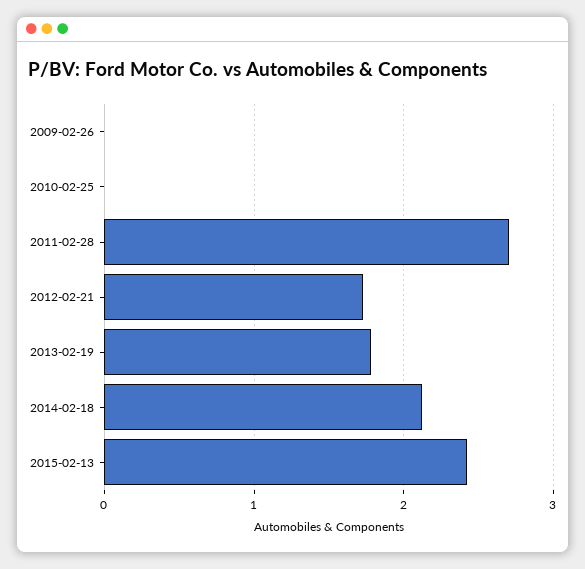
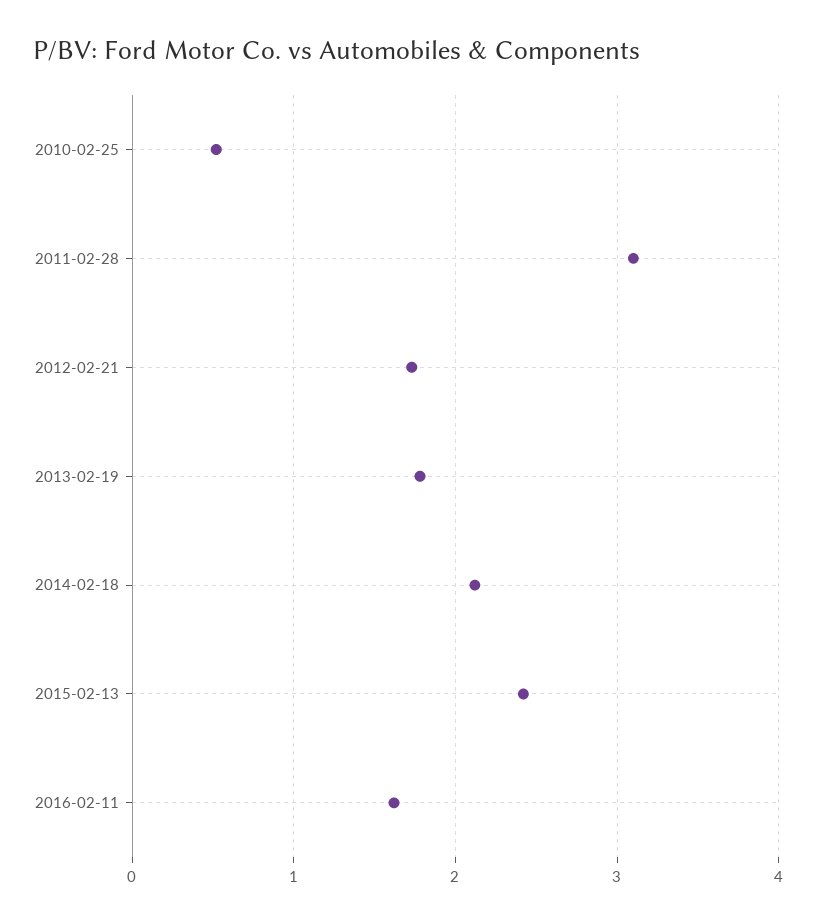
2009-02-26: 0 -> none
2010-02-25: 0 -> 0.5
2011-02-28: 2.7 -> 3.1
2016-02-11: none -> 1.6

